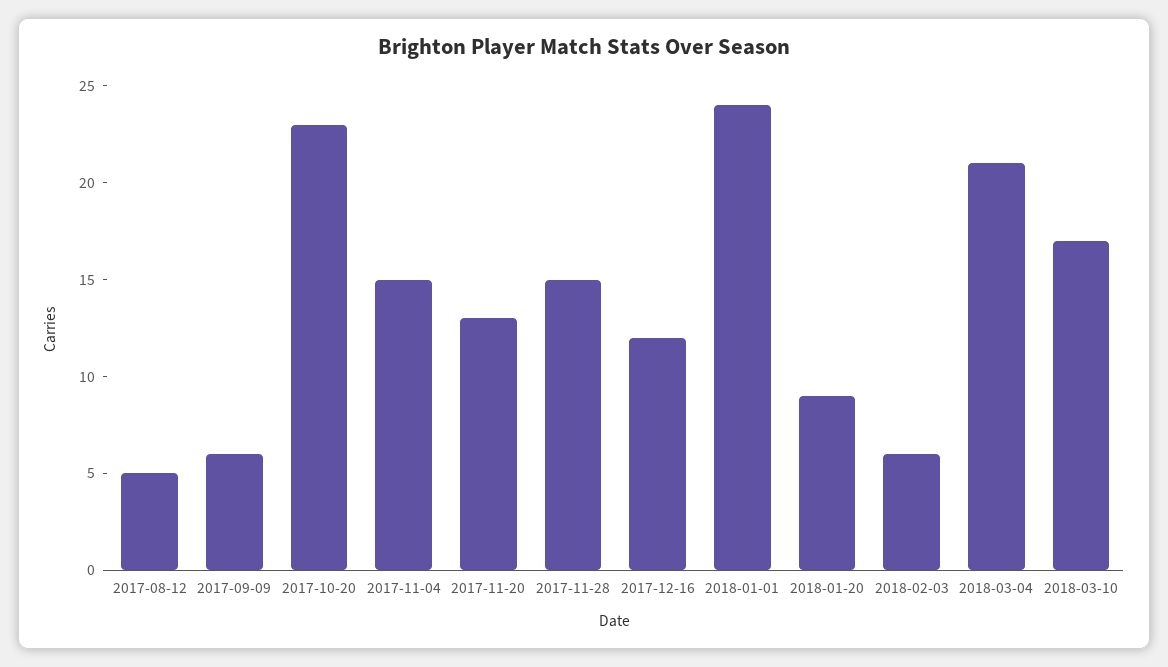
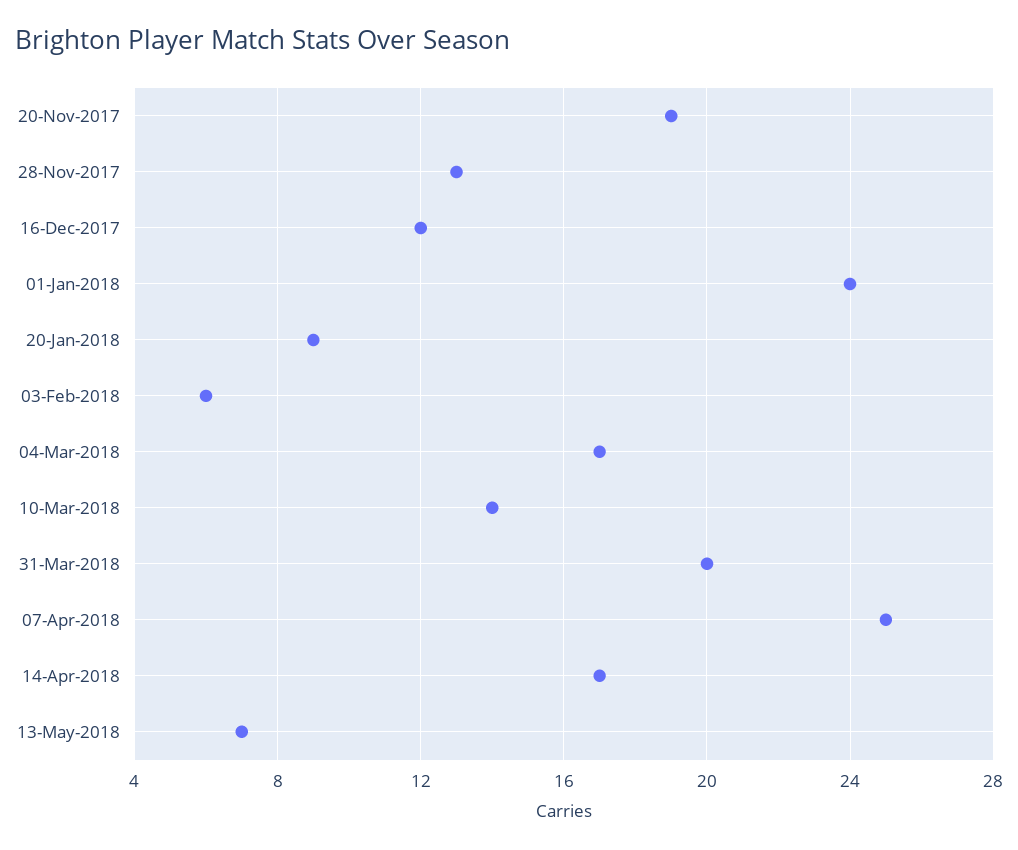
2017-08-12: 5 -> none
2017-09-09: 6 -> none
2017-10-20: 23 -> none
2017-11-04: 15 -> none
2017-11-20: 13 -> 19
2017-11-28: 15 -> 13
2018-03-04: 21 -> 17
2018-03-10: 17 -> 14
31-Mar-2018: none -> 20
07-Apr-2018: none -> 25
14-Apr-2018: none -> 17
13-May-2018: none -> 7

